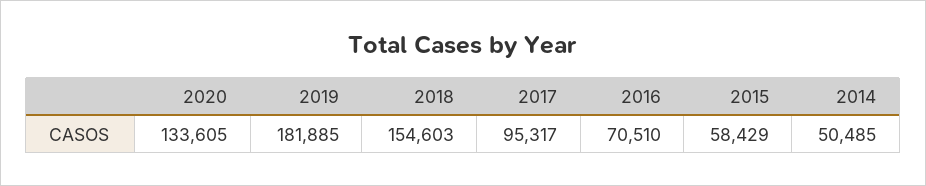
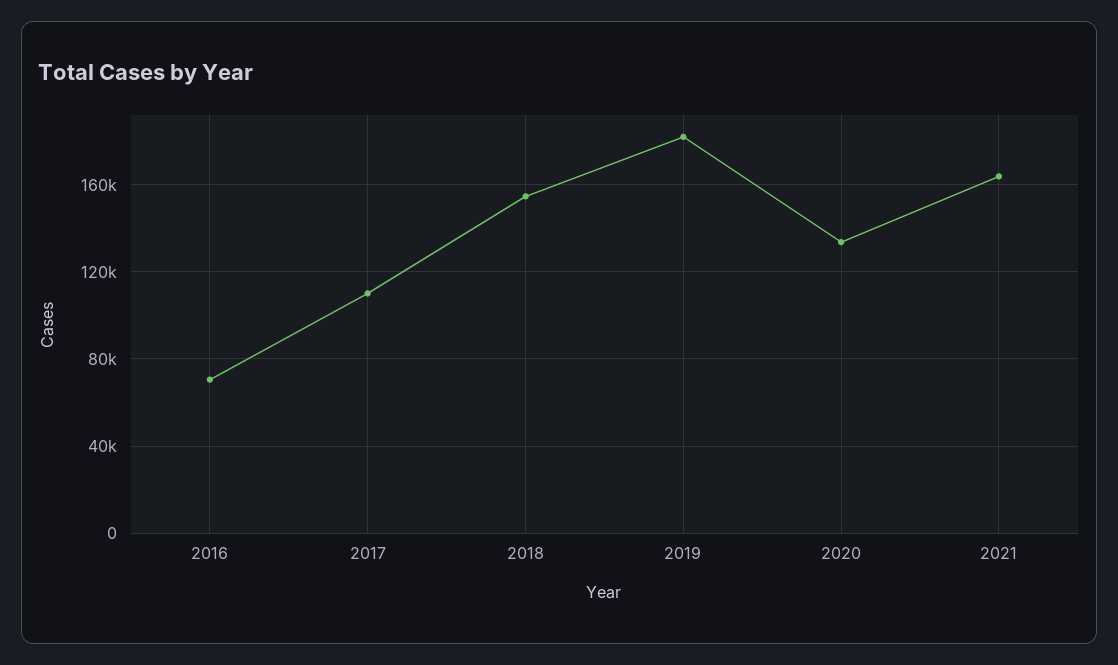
2017: 95317 -> 110000
2015: 58429 -> none
2014: 50485 -> none
2021: none -> 165000

